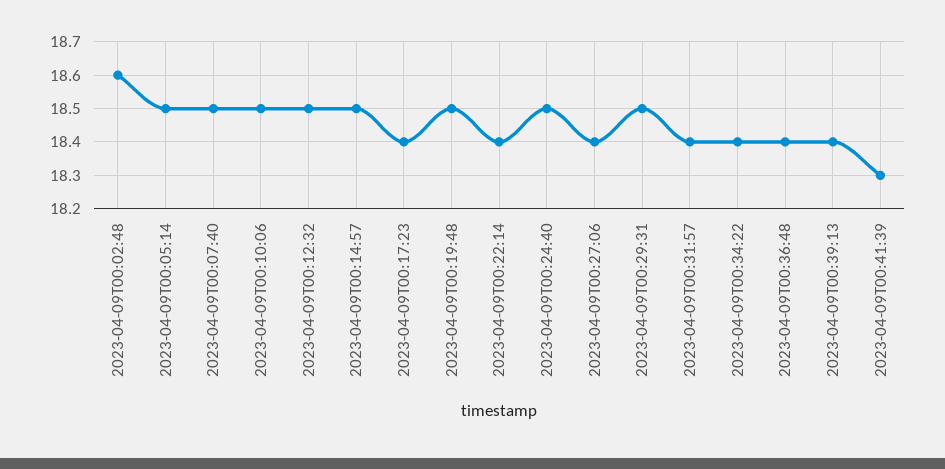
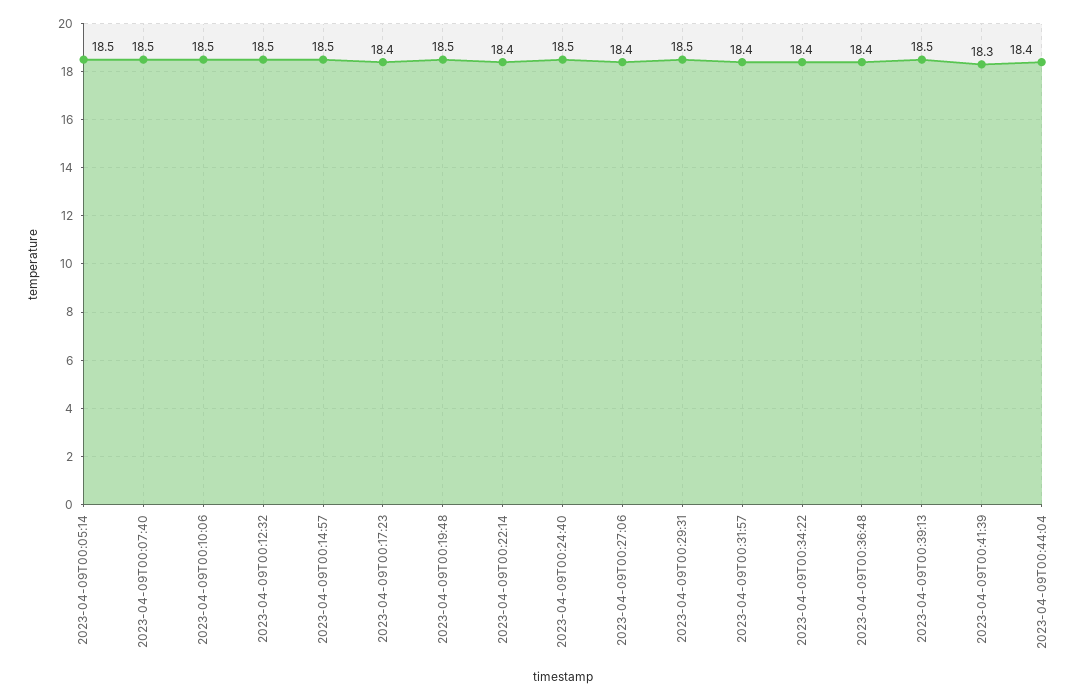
2023-04-09T00:02:48: 18.6 -> none
2023-04-09T00:39:13: 18.4 -> 18.5
2023-04-09T00:44:04: none -> 18.4

